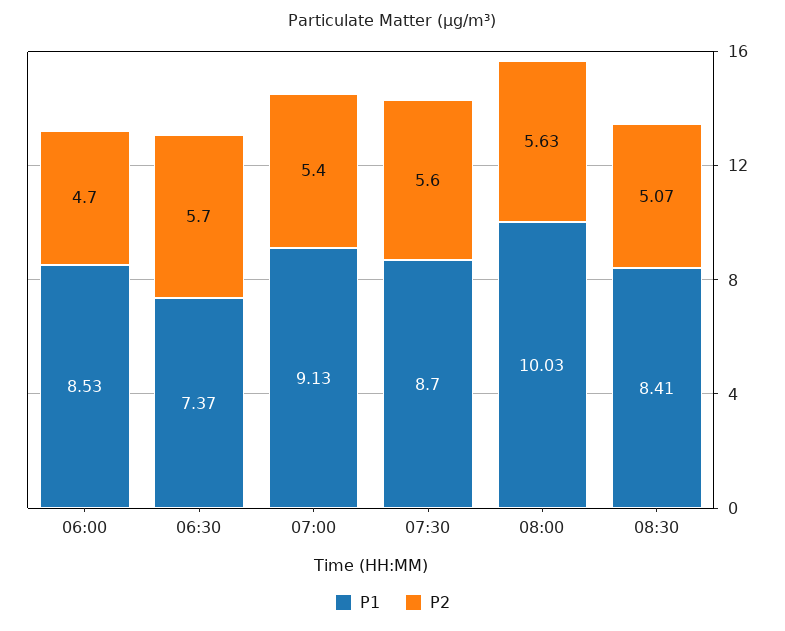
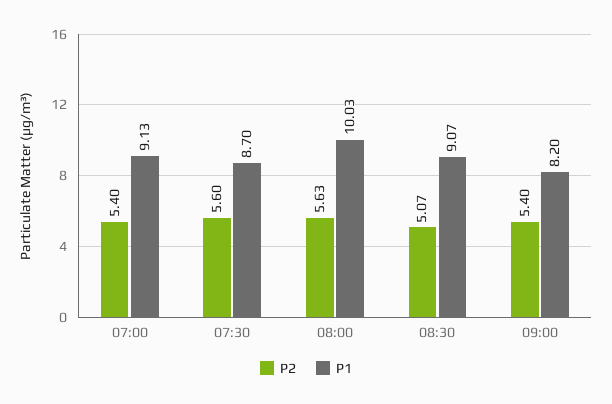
P1, 06:00: 8.53 -> none
P2, 06:00: 4.7 -> none
P1, 06:30: 7.37 -> none
P2, 06:30: 5.7 -> none
P1, 08:30: 8.41 -> 9.07
P2, 09:00: none -> 5.4
P1, 09:00: none -> 8.2

